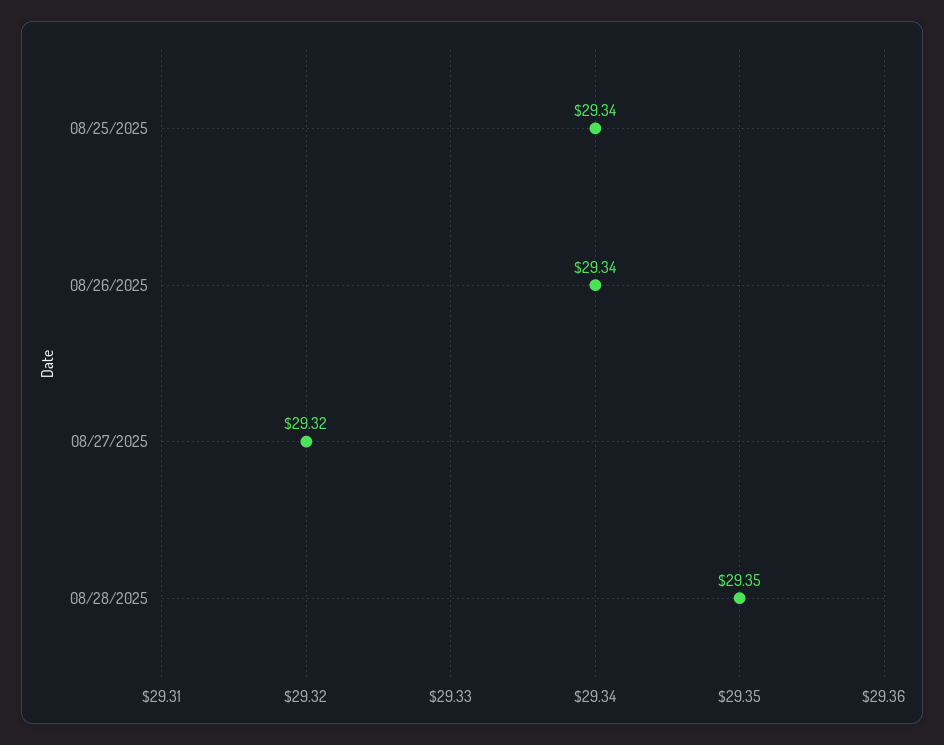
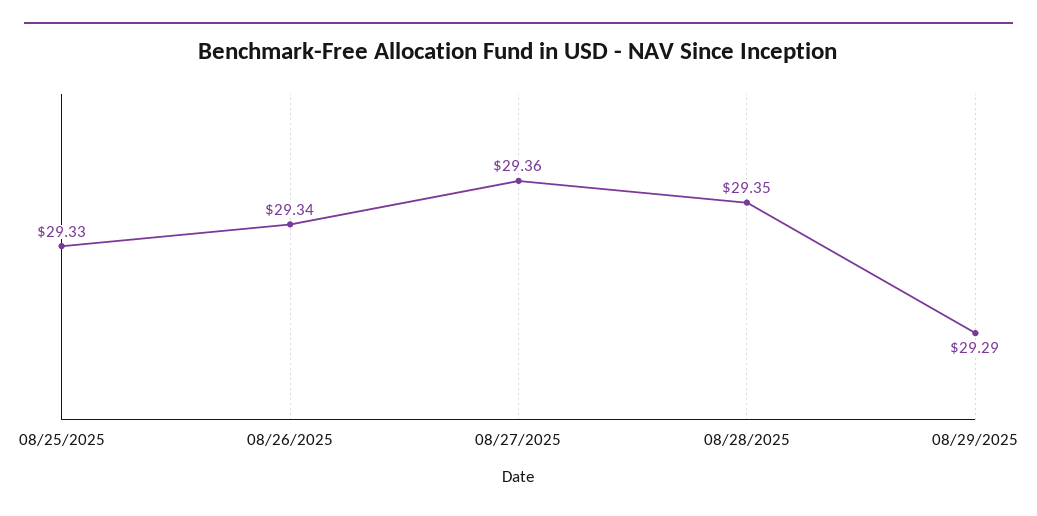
08/25/2025: 29.34 -> 29.33
08/27/2025: 29.32 -> 29.36
08/29/2025: none -> 29.29

